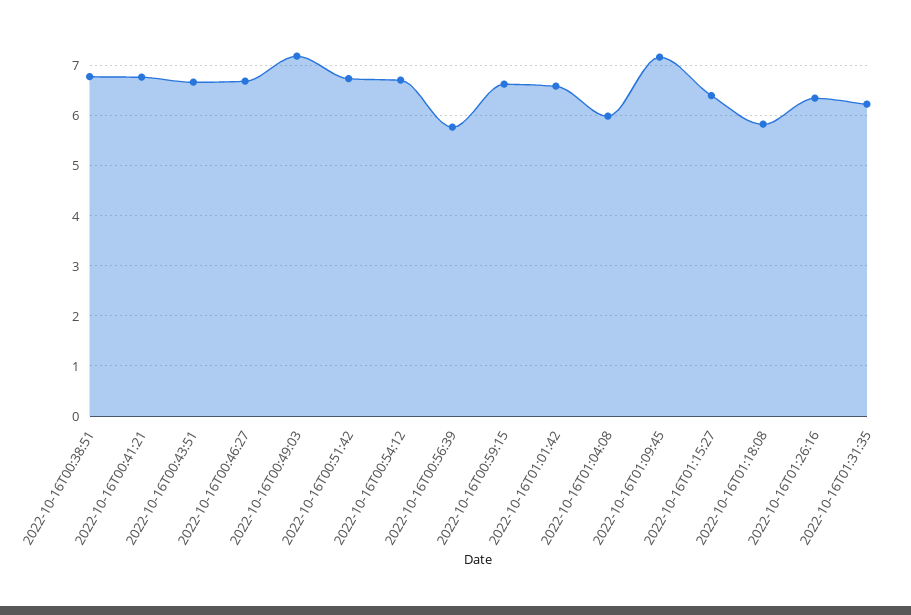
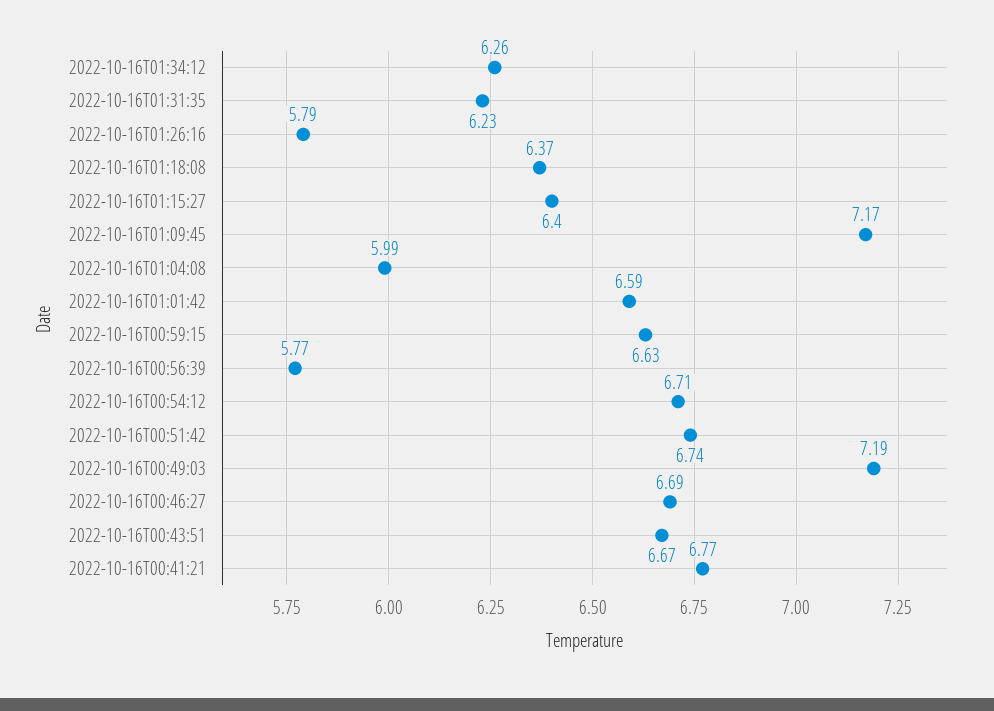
2022-10-16T00:38:51: 6.8 -> none
2022-10-16T01:18:08: 5.8 -> 6.37
2022-10-16T01:26:16: 6.4 -> 5.79
2022-10-16T01:34:12: none -> 6.26

